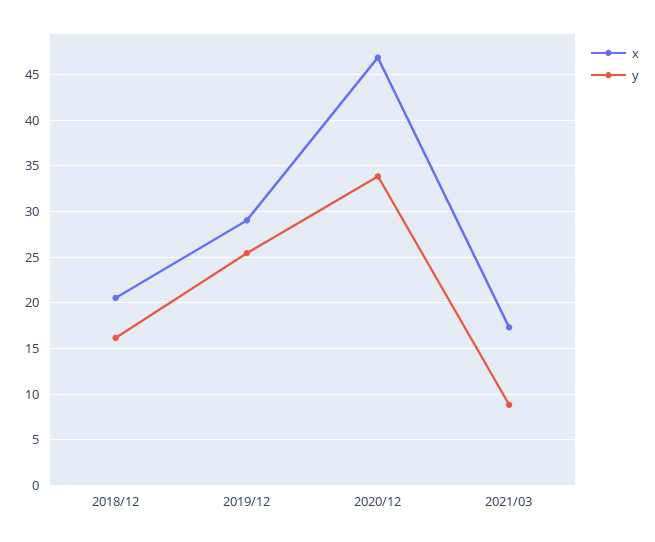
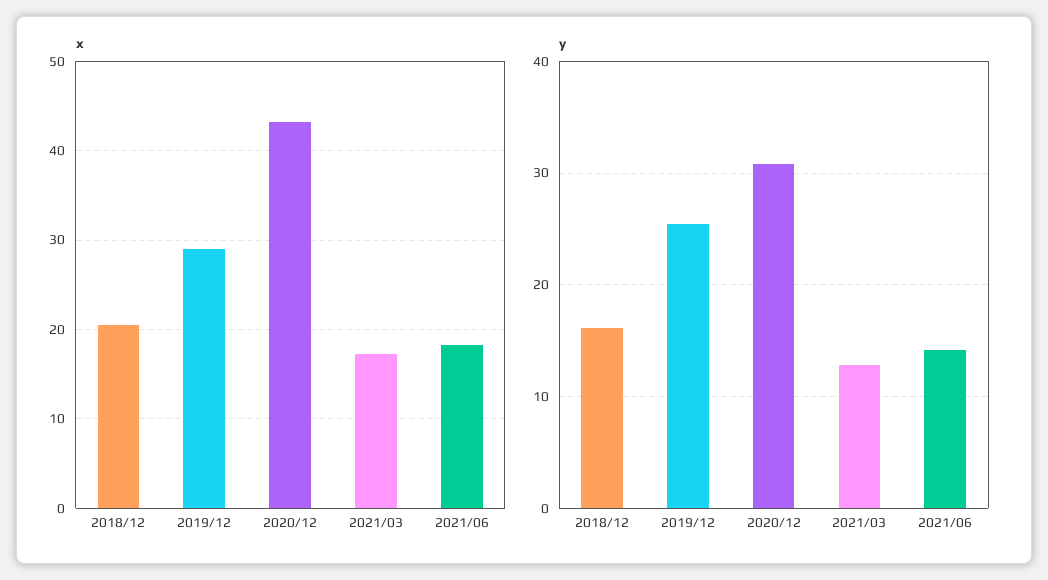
x, 2020/12: 47 -> 43
y, 2020/12: 34 -> 31
y, 2021/03: 9 -> 13
x, 2021/06: none -> 18
y, 2021/06: none -> 14

